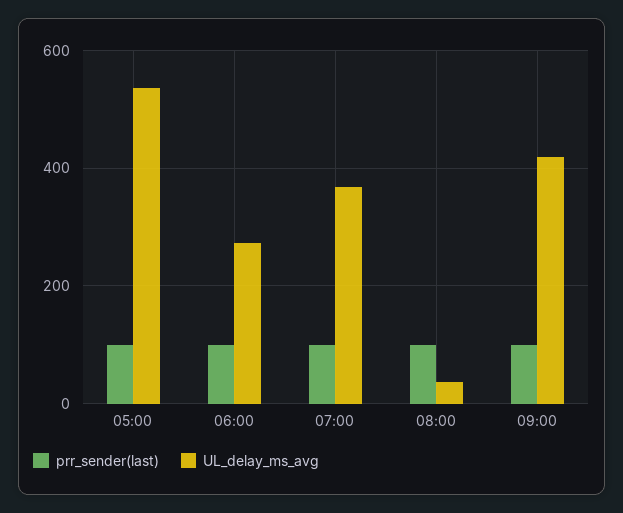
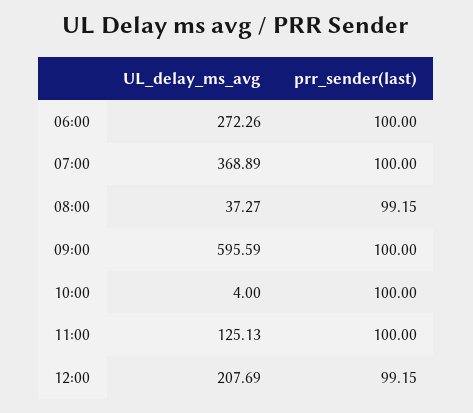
prr_sender(last), 05:00: 100 -> none
UL_delay_ms_avg, 05:00: 540 -> none
UL_delay_ms_avg, 09:00: 420 -> 595.59
UL_delay_ms_avg, 10:00: none -> 4
prr_sender(last), 10:00: none -> 100
UL_delay_ms_avg, 11:00: none -> 125.13
prr_sender(last), 11:00: none -> 100
UL_delay_ms_avg, 12:00: none -> 207.69
prr_sender(last), 12:00: none -> 99.15

